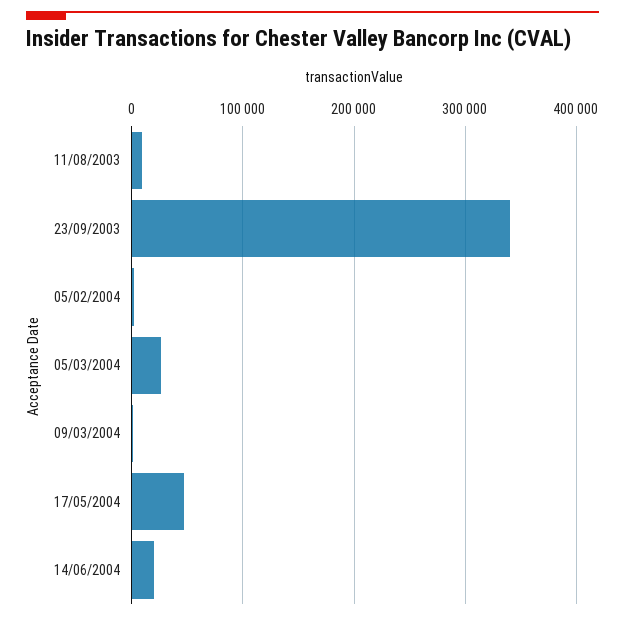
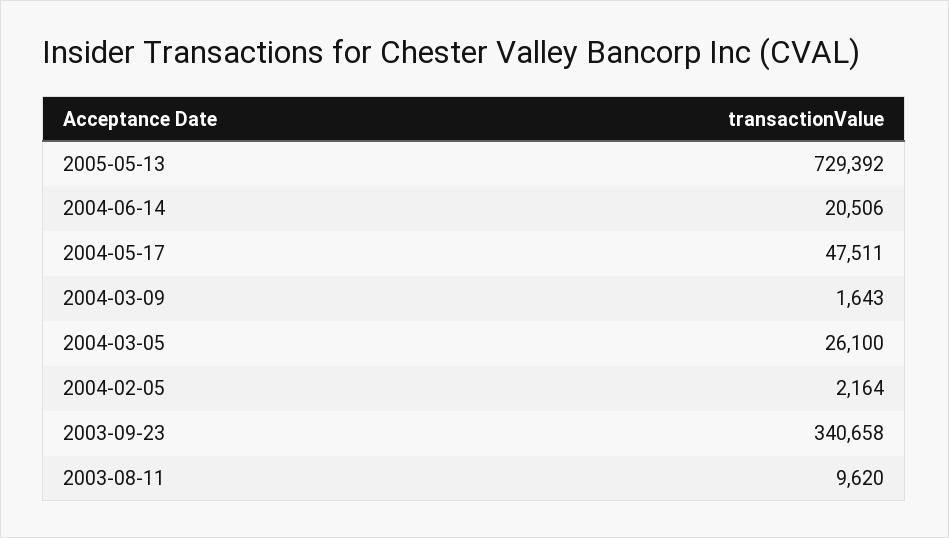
2005-05-13: none -> 729392

